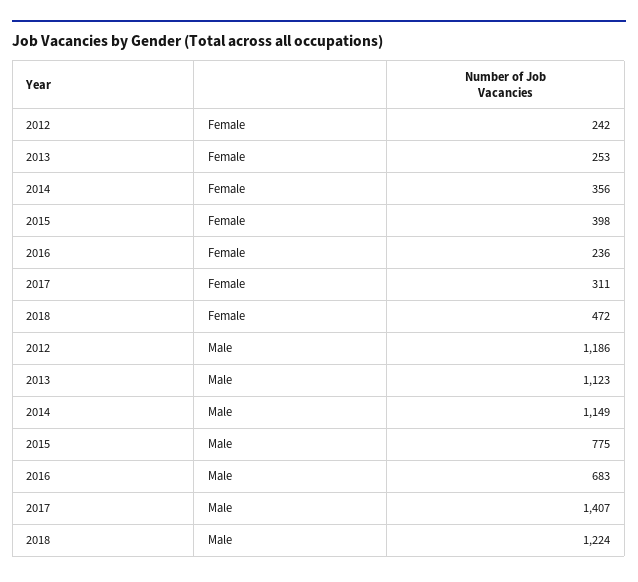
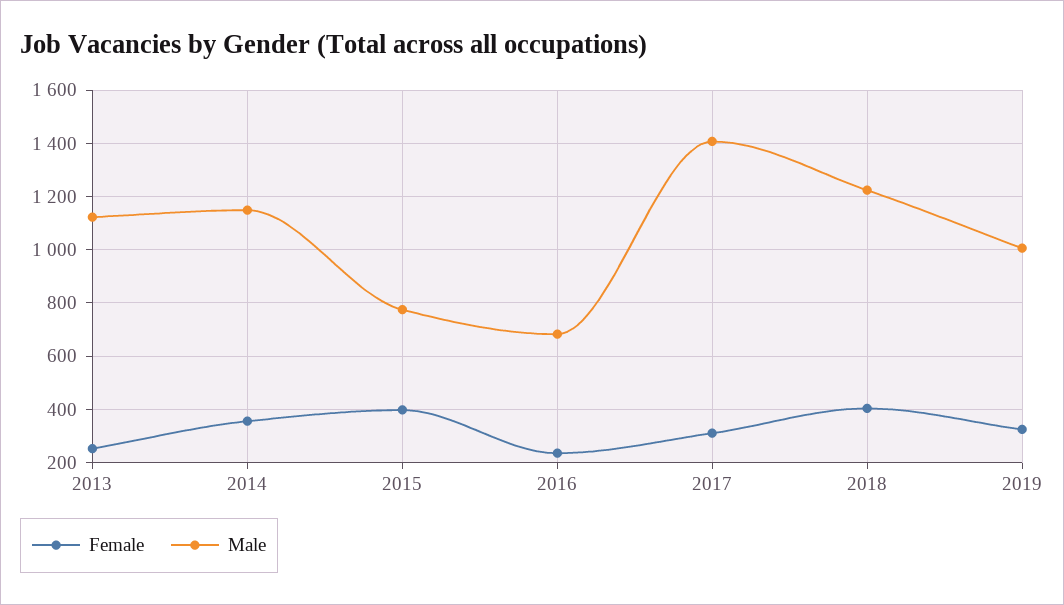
Female, 2012: 242 -> none
Female, 2018: 472 -> 400
Male, 2012: 1186 -> none
Female, 2019: none -> 325
Male, 2019: none -> 1000

